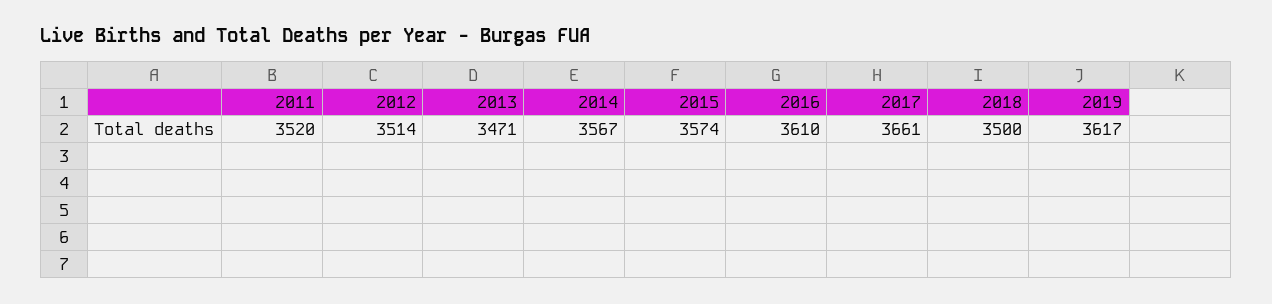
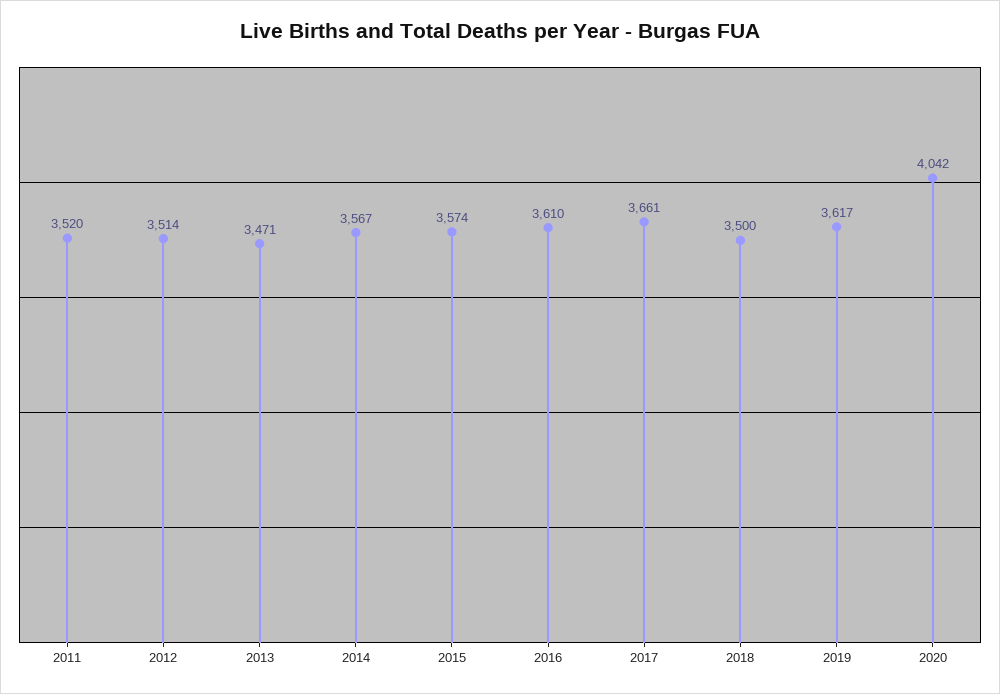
2020: none -> 4042

